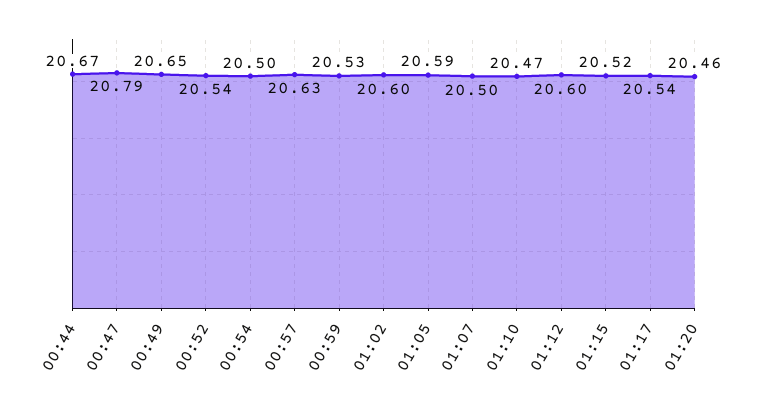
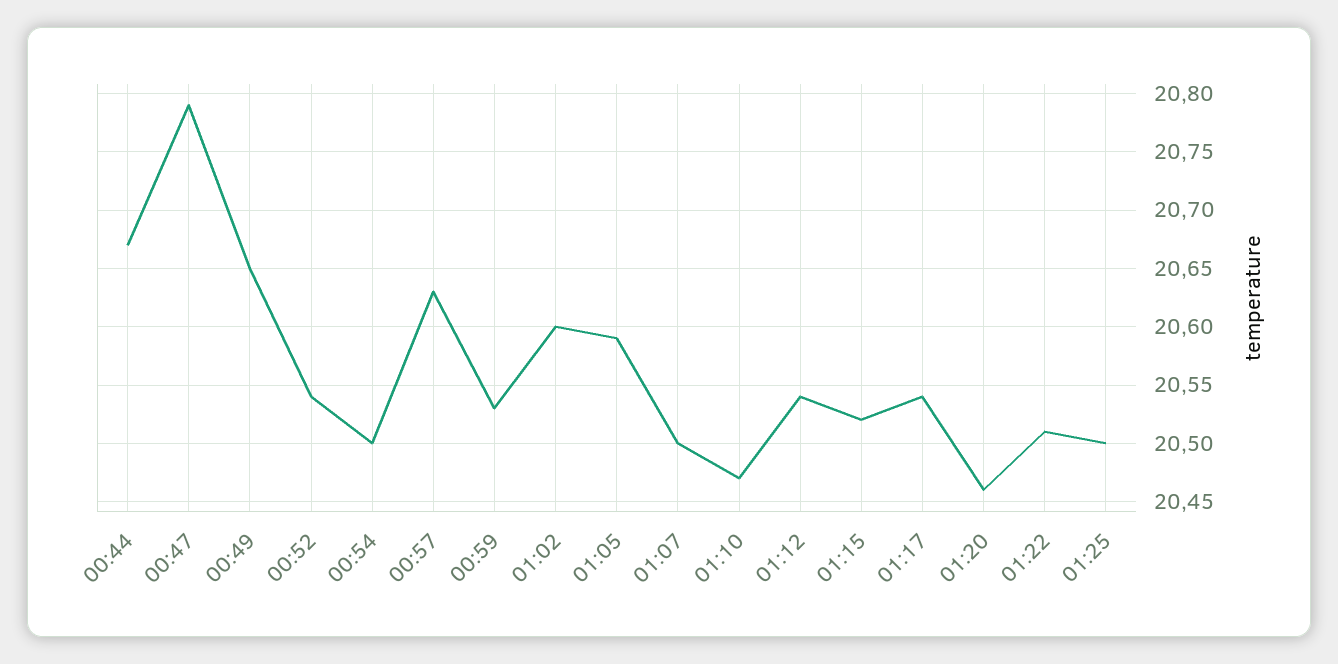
01:12: 20.6 -> 20.54
01:22: none -> 20.51
01:25: none -> 20.5

